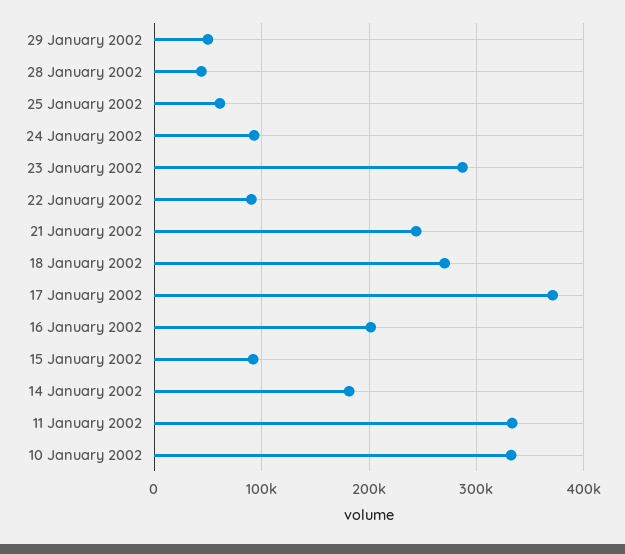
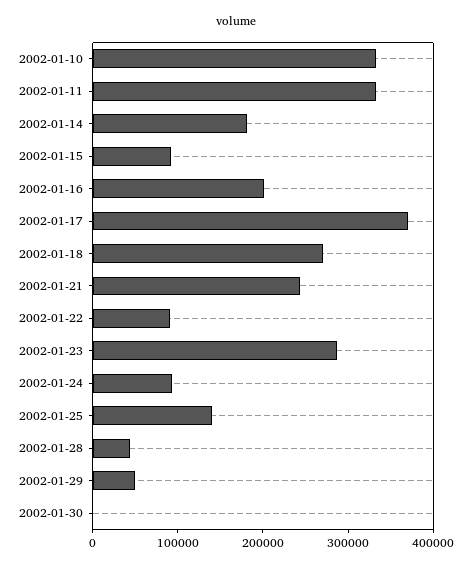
25 January 2002: 60000 -> 140000
2002-01-30: none -> 0

